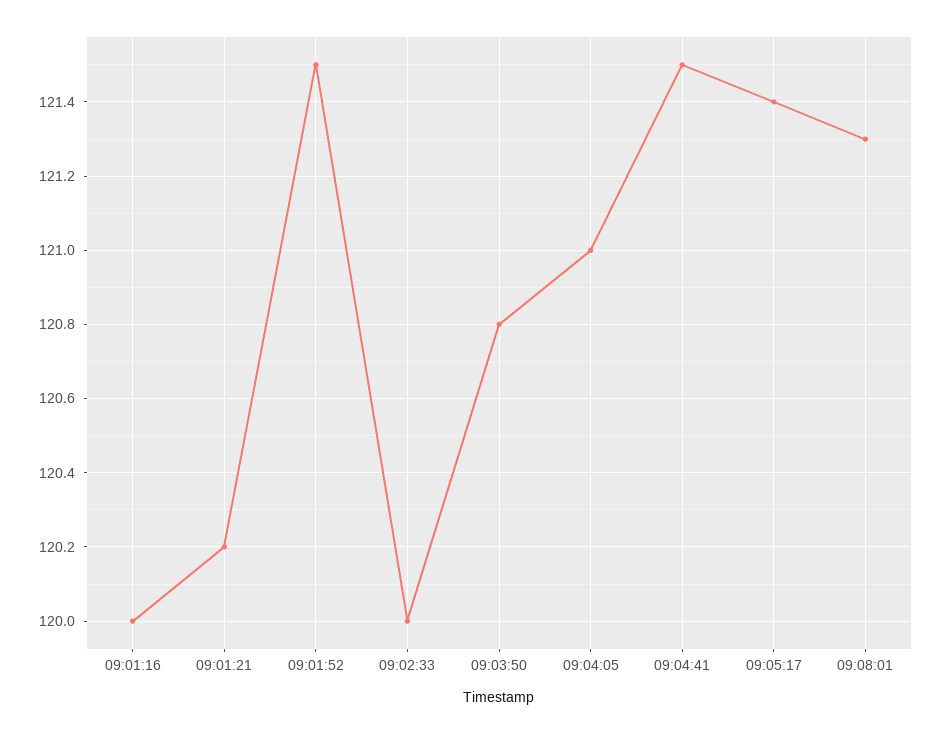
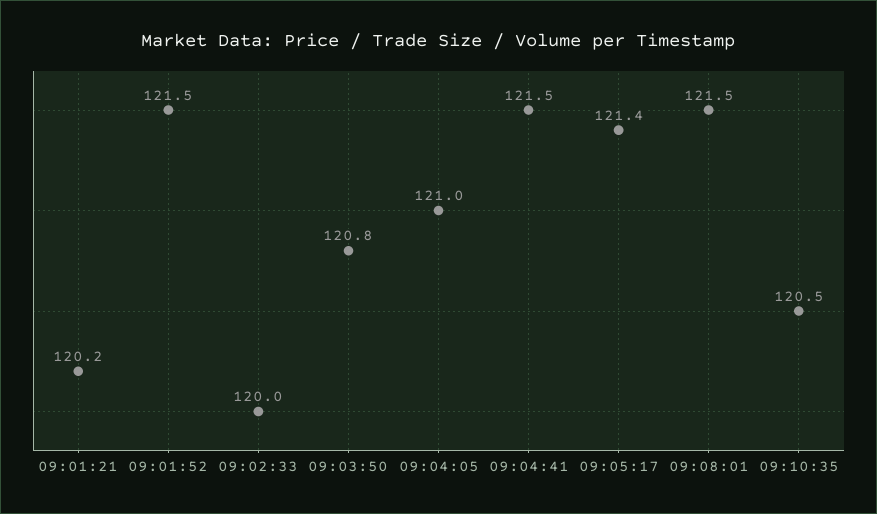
09:01:16: 120 -> none
09:08:01: 121.3 -> 121.5
09:10:35: none -> 120.5

